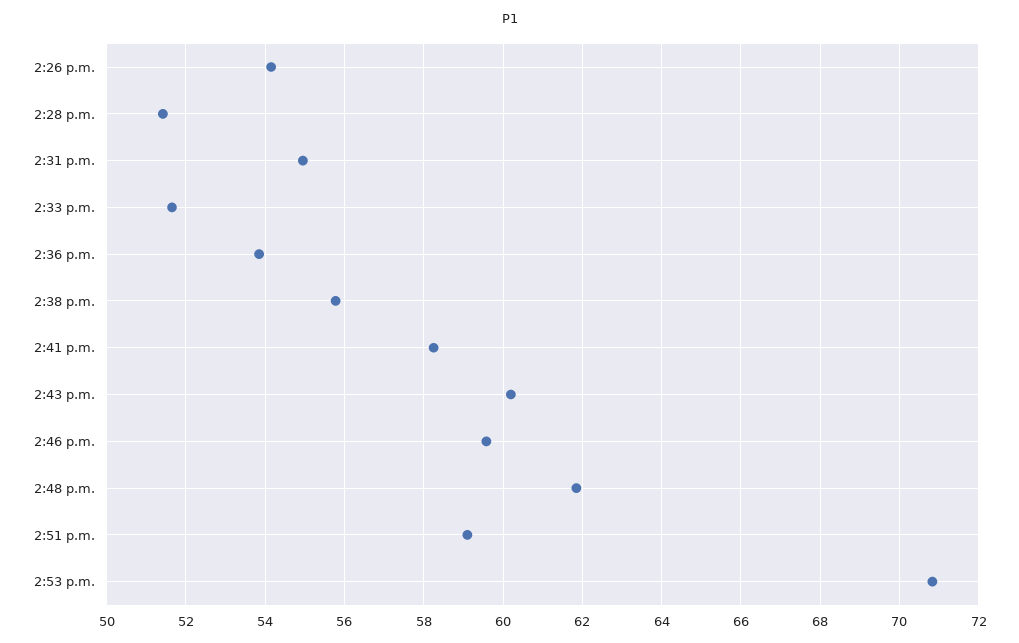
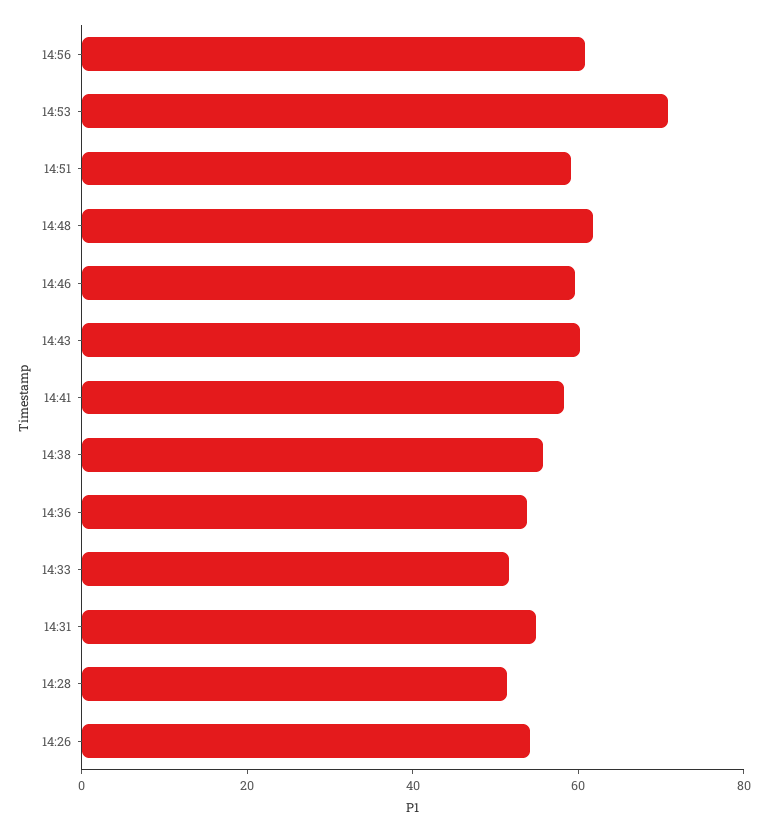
14:56: none -> 60

